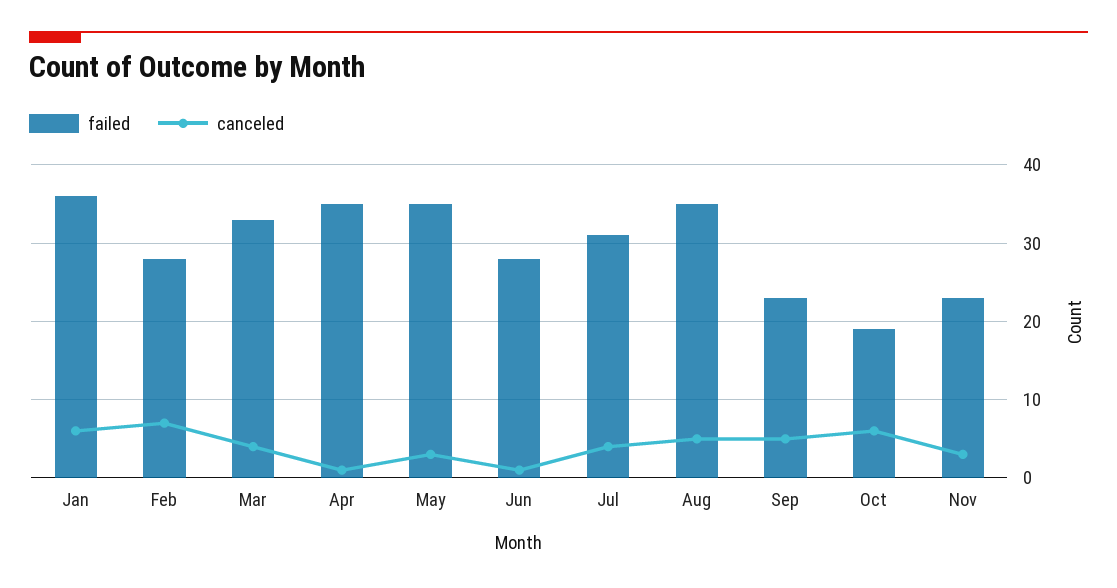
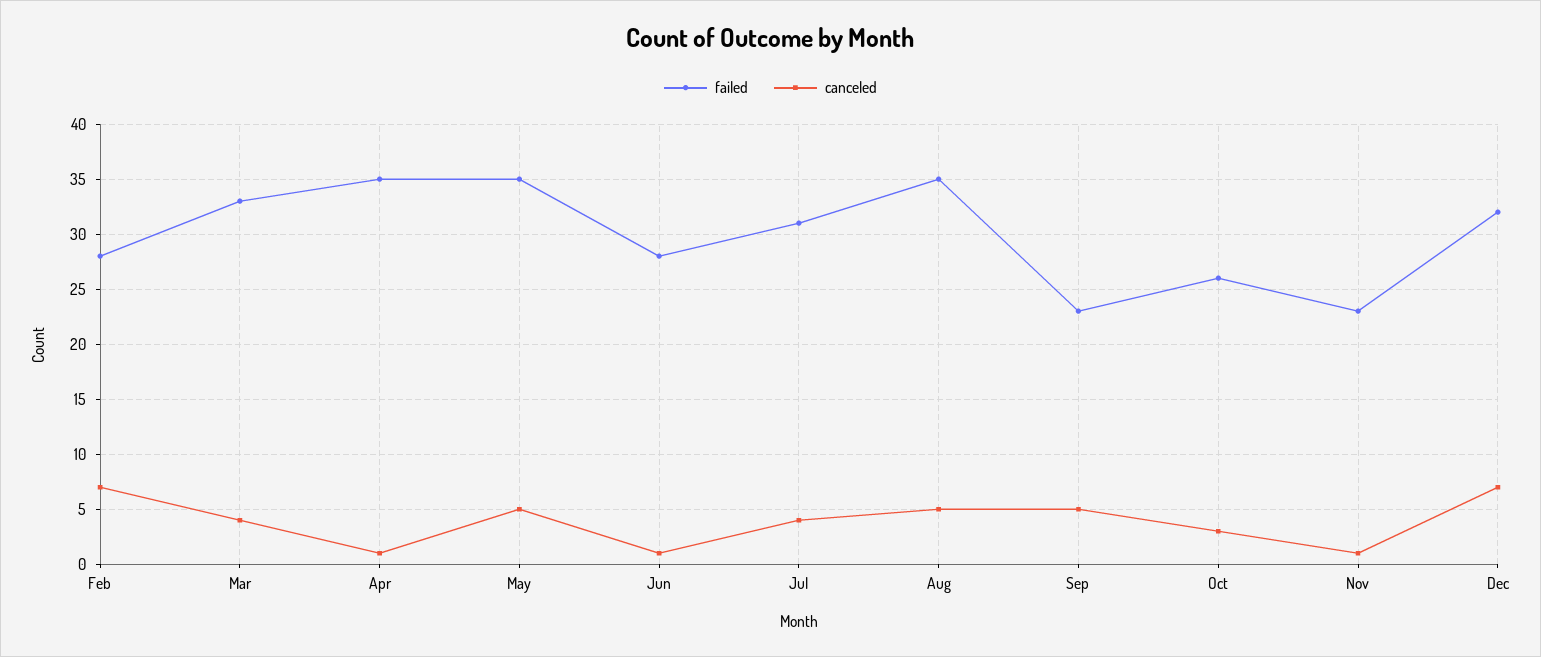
failed, Jan: 36 -> none
canceled, Jan: 6 -> none
canceled, May: 3 -> 5
failed, Oct: 19 -> 26
canceled, Oct: 6 -> 3
canceled, Nov: 3 -> 1
failed, Dec: none -> 32
canceled, Dec: none -> 7

